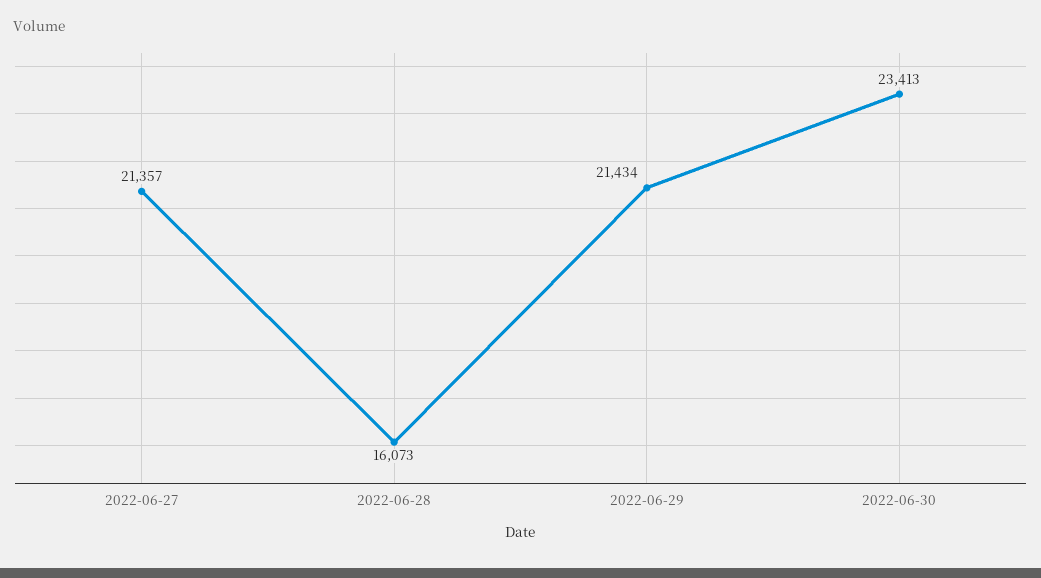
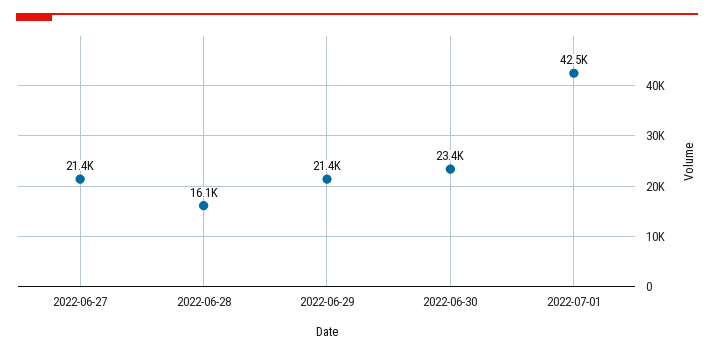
2022-07-01: none -> 42500

